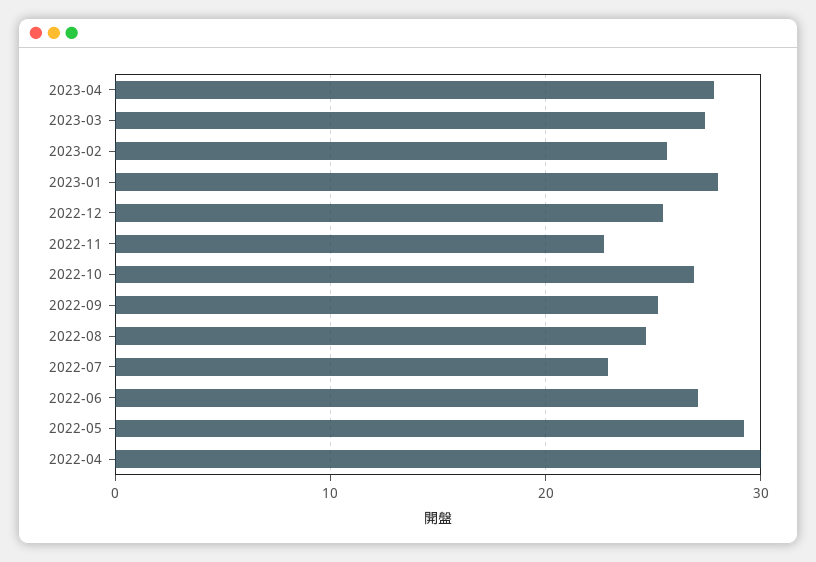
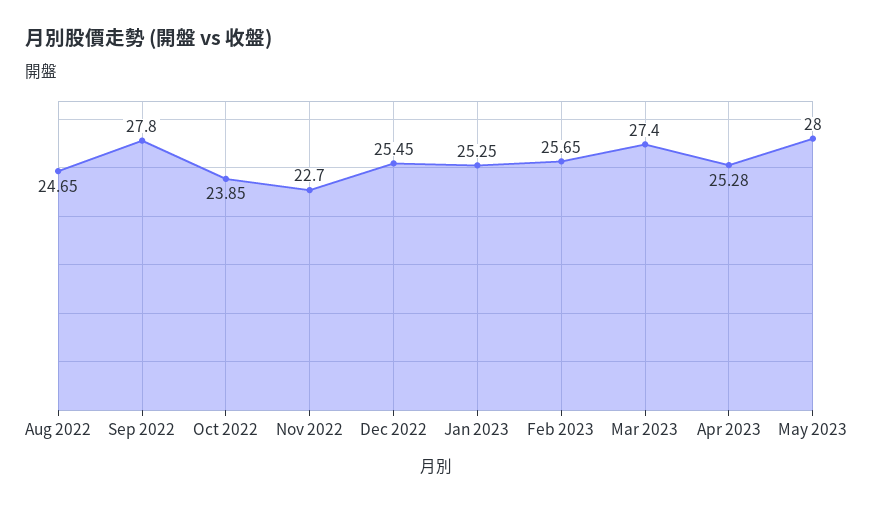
2023-04: 28 -> 25.28
2023-01: 28 -> 25.25
2022-10: 27 -> 23.85
2022-09: 25 -> 27.8
2022-07: 23 -> none
2022-06: 27 -> none
2022-05: 29 -> none
2022-04: 30 -> none
May 2023: none -> 28

